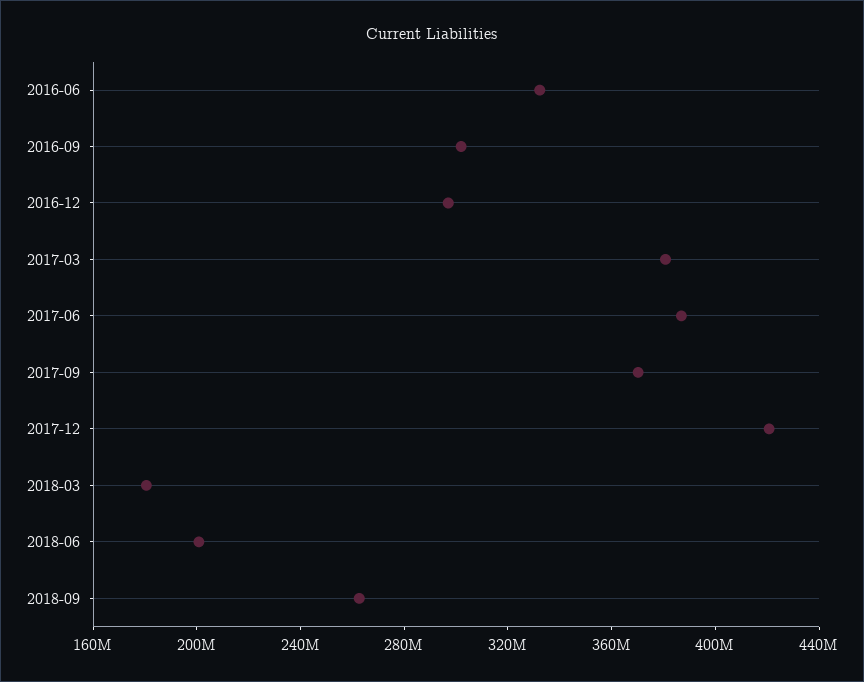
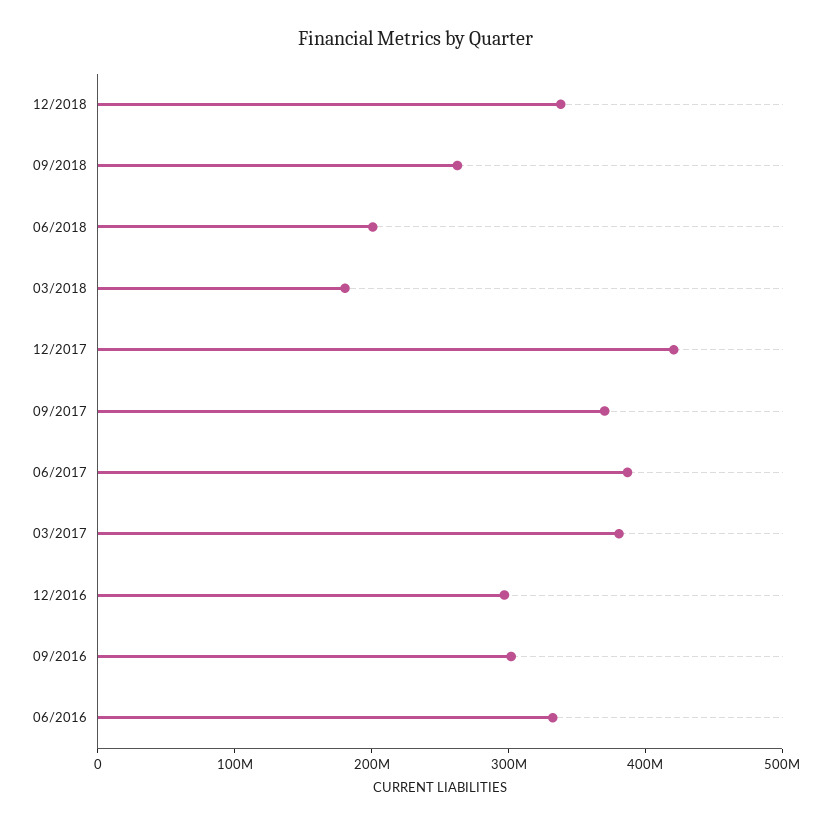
12/2018: none -> 340000000

